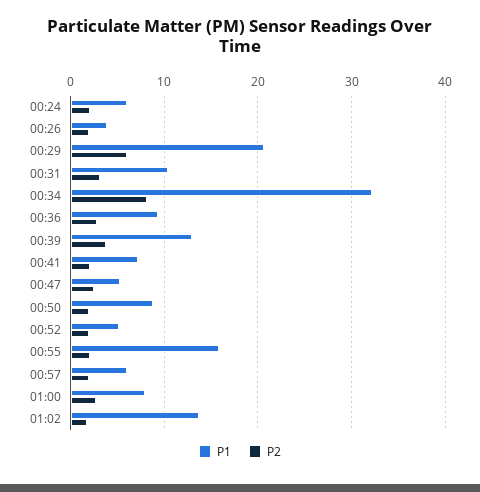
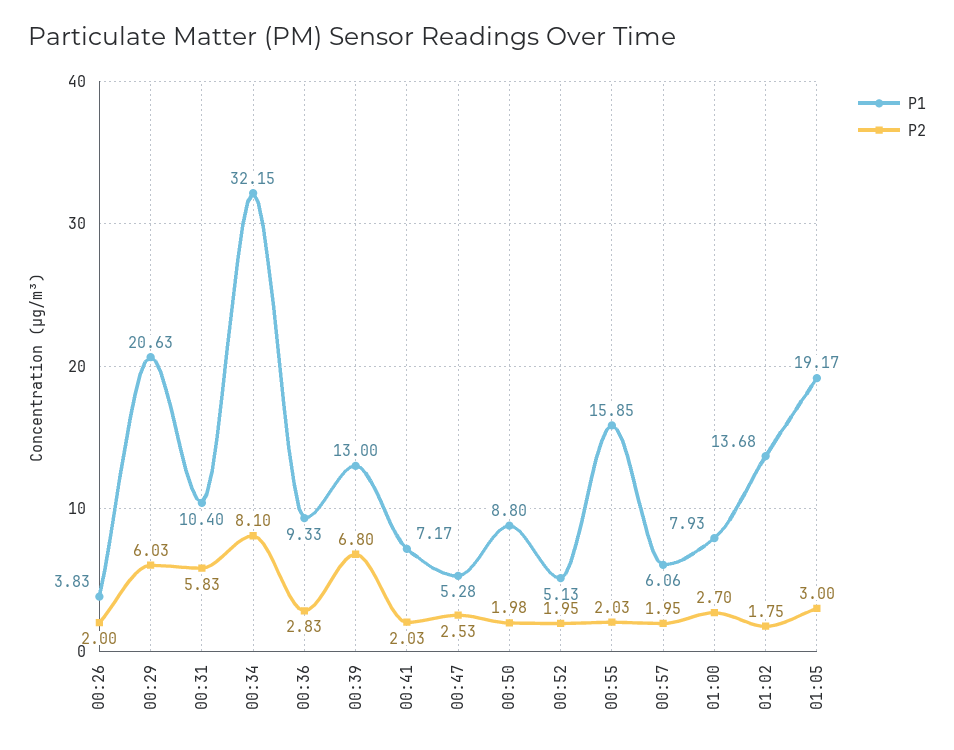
P1, 00:24: 6 -> none
P2, 00:24: 2 -> none
P2, 00:31: 3 -> 5.83
P2, 00:39: 4 -> 6.8
P1, 01:05: none -> 19.17
P2, 01:05: none -> 3

